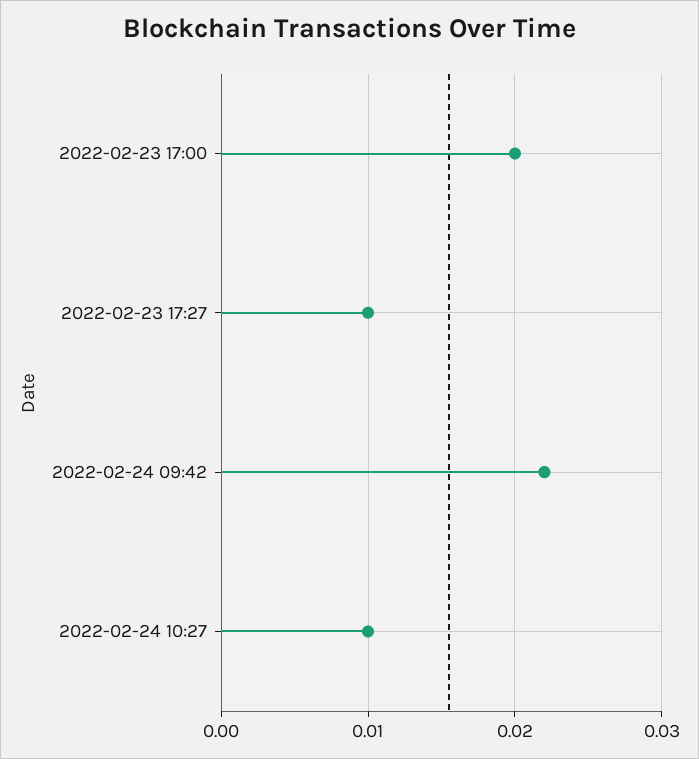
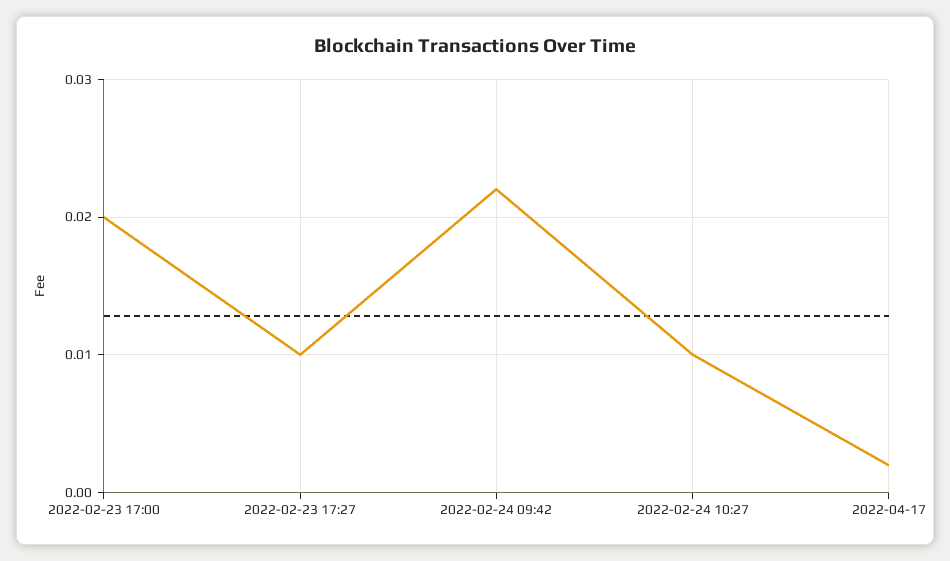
2022-04-17: none -> 0.002

